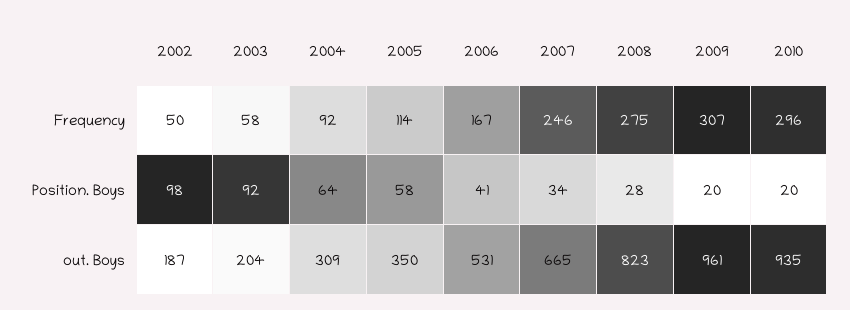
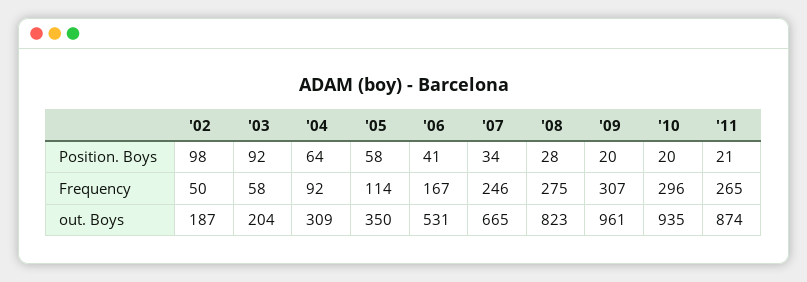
'11, Position. Boys: none -> 21
'11, Frequency: none -> 265
'11, out. Boys: none -> 874

